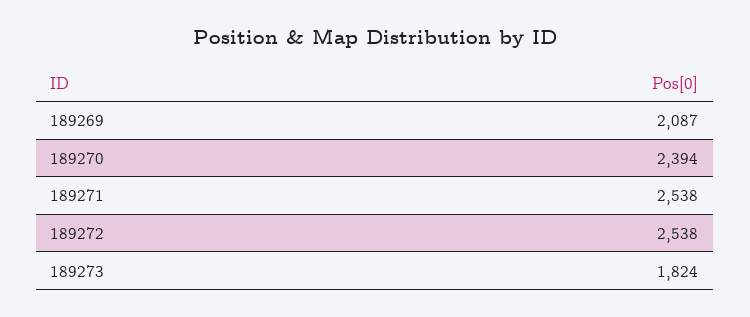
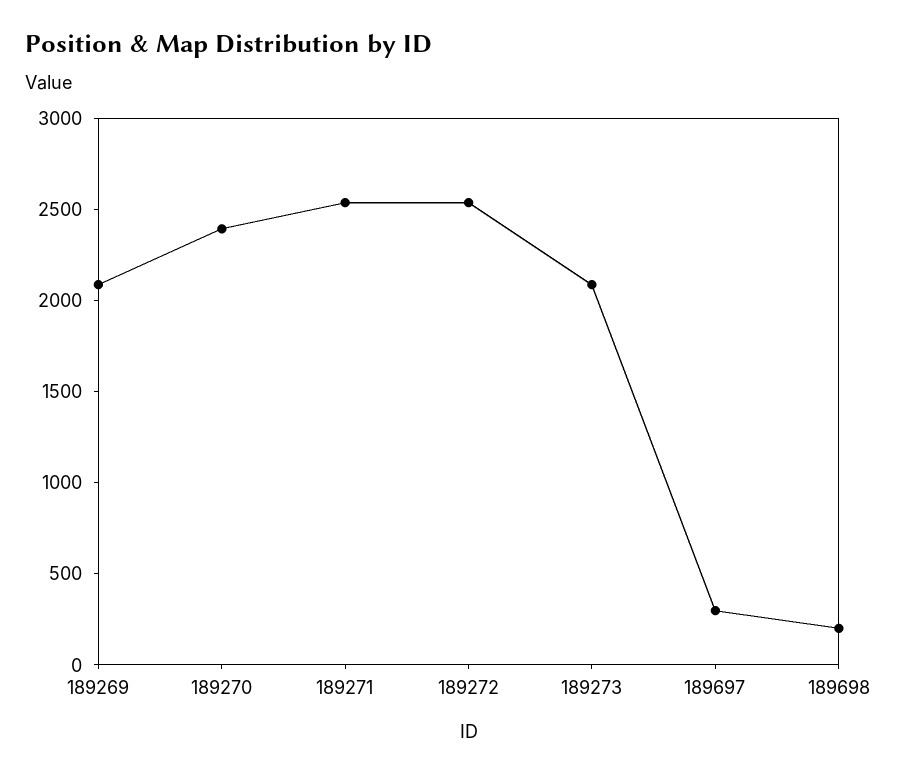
189273: 1824 -> 2100
189697: none -> 300
189698: none -> 200

